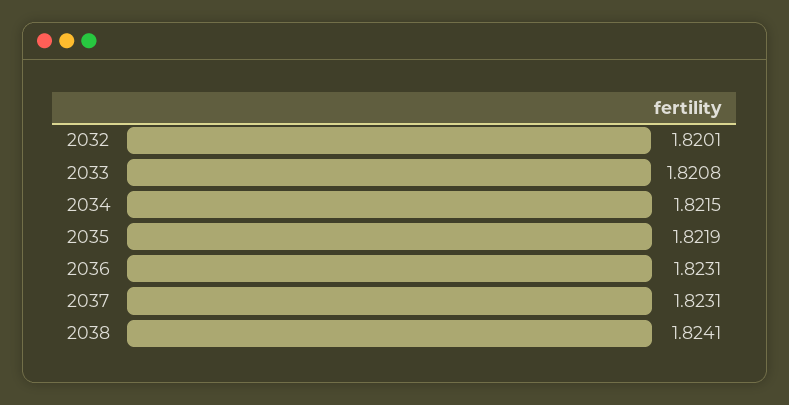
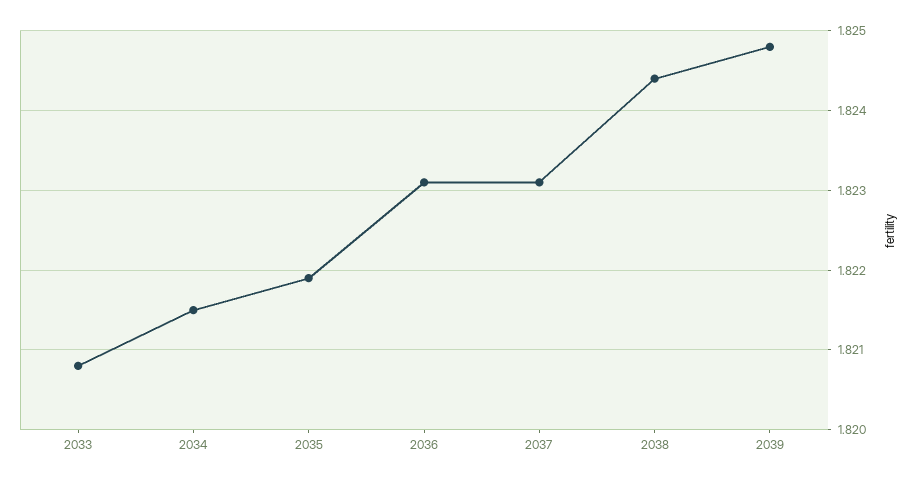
2032: 1.8201 -> none
2038: 1.8241 -> 1.8244
2039: none -> 1.8248

